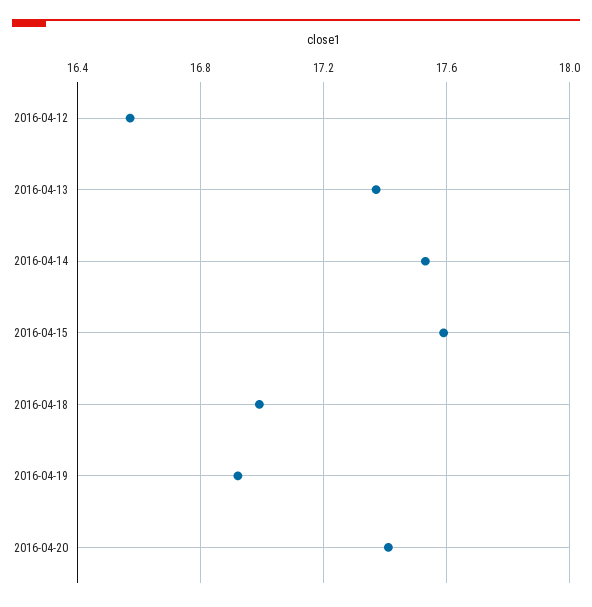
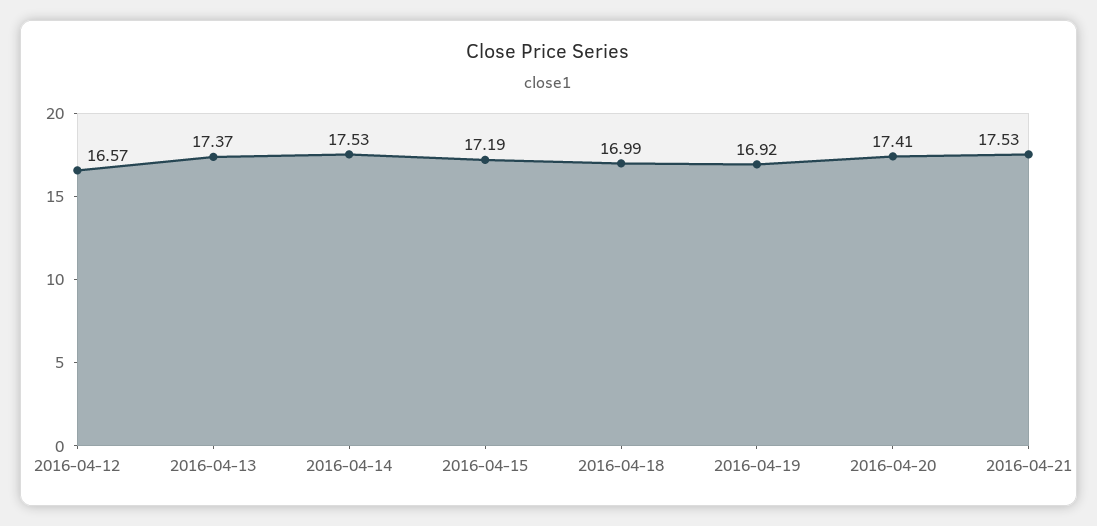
2016-04-15: 17.6 -> 17.19
2016-04-21: none -> 17.53

